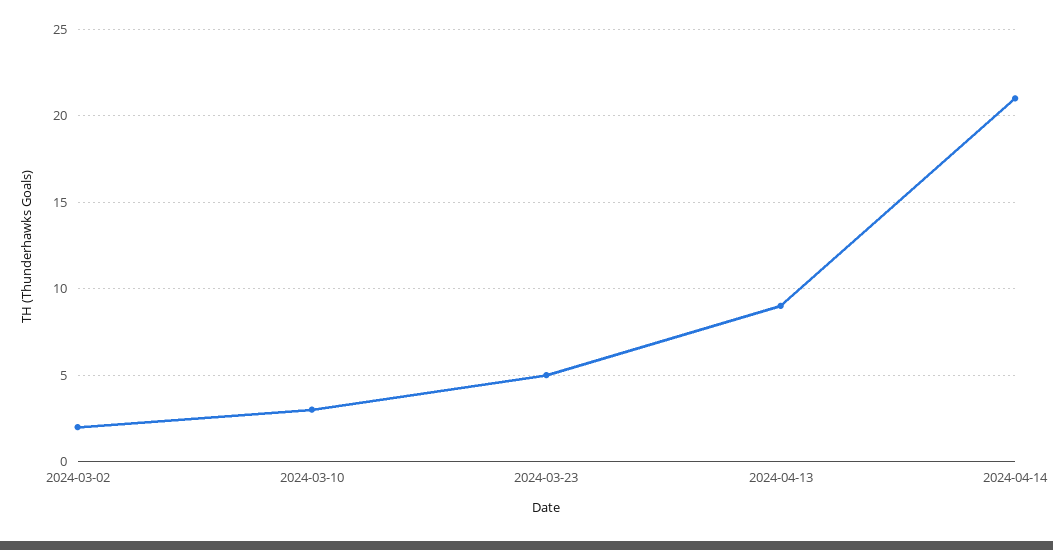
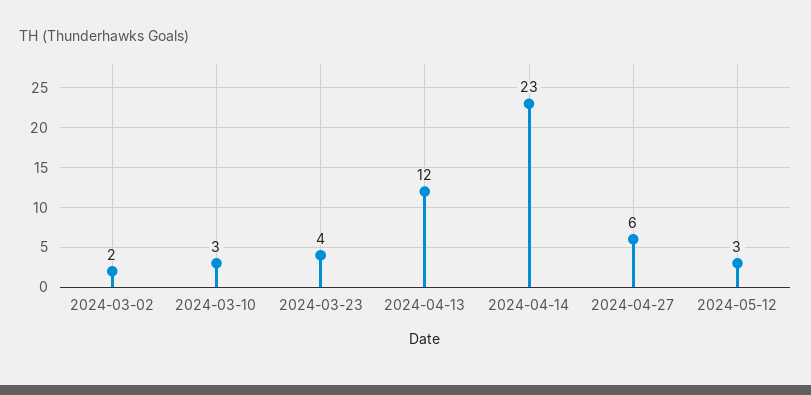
2024-03-23: 5 -> 4
2024-04-13: 9 -> 12
2024-04-14: 21 -> 23
2024-04-27: none -> 6
2024-05-12: none -> 3

